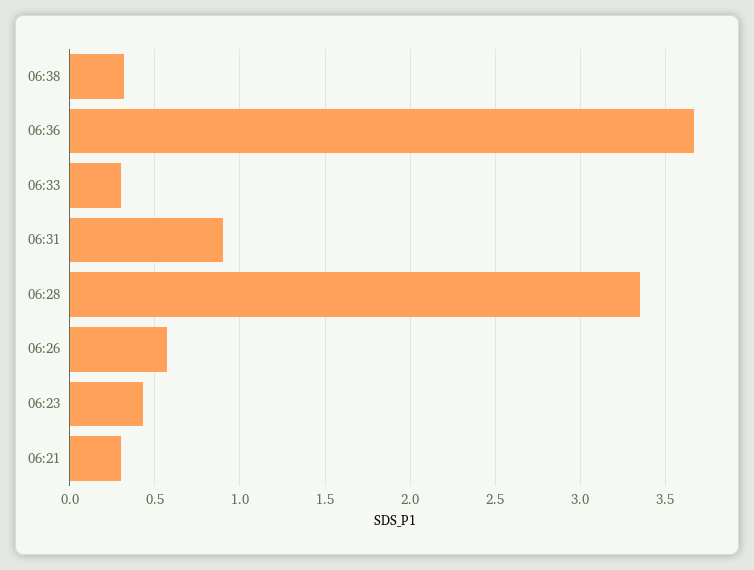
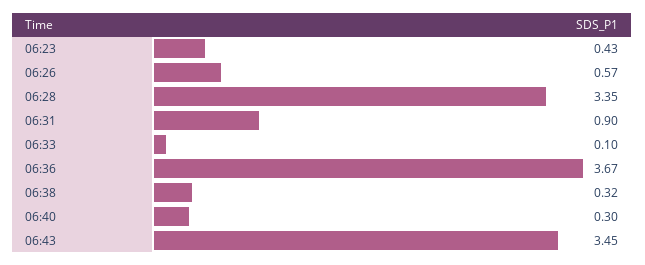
06:33: 0.3 -> 0.1
06:21: 0.3 -> none
06:40: none -> 0.3
06:43: none -> 3.45

